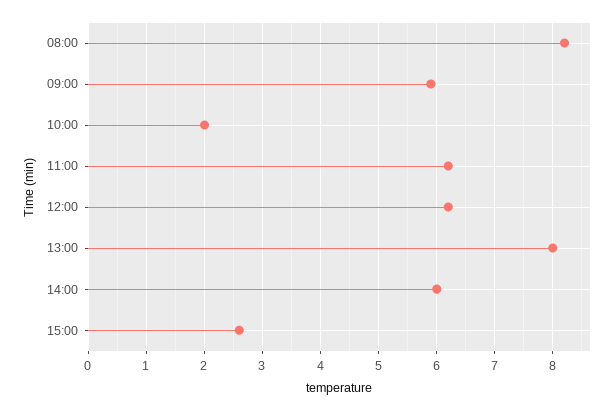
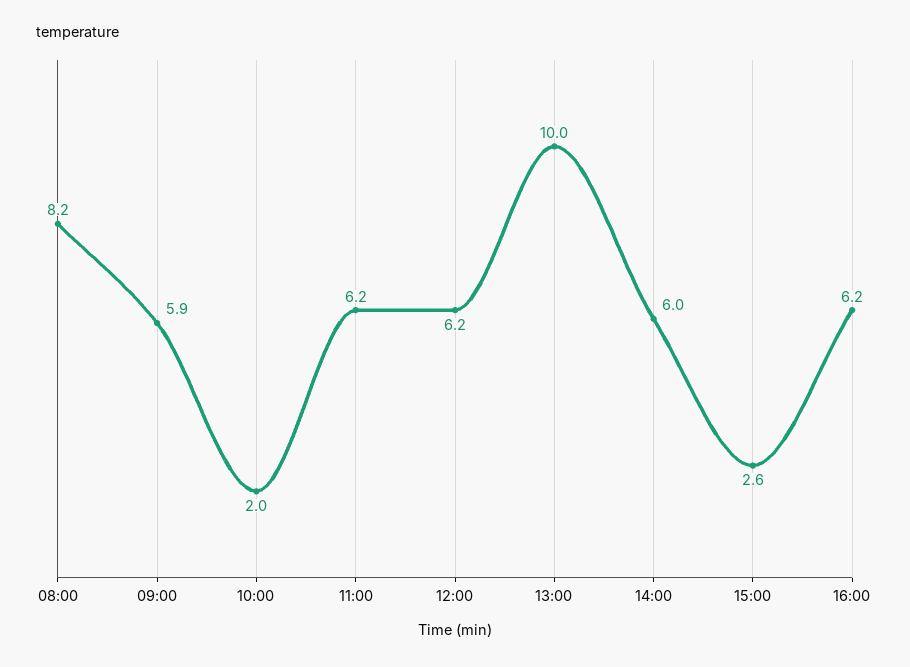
13:00: 8 -> 10
16:00: none -> 6.2

